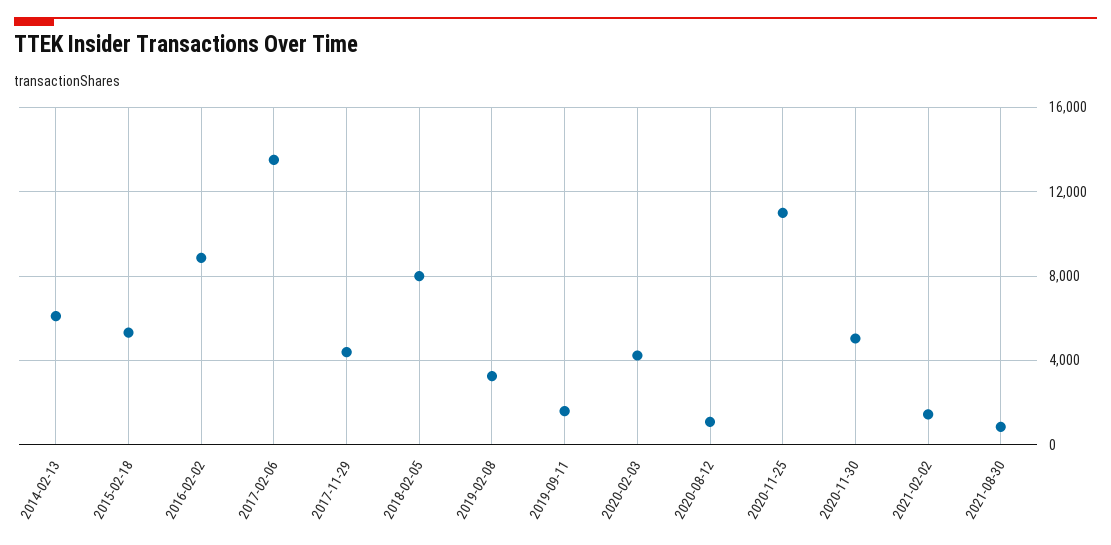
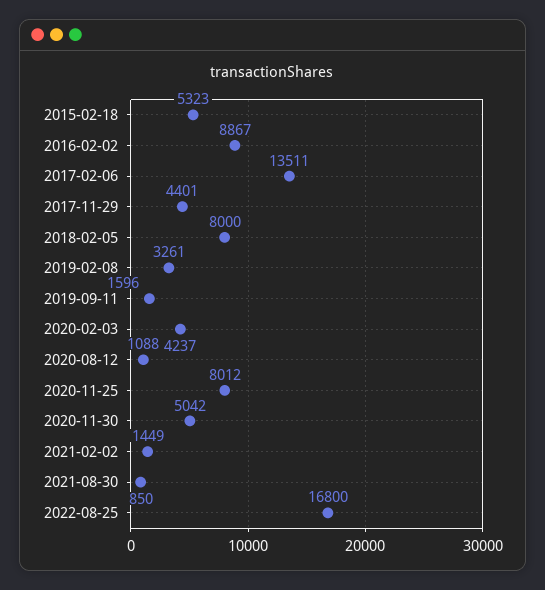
2014-02-13: 6000 -> none
2020-11-25: 11000 -> 8012
2022-08-25: none -> 16800

